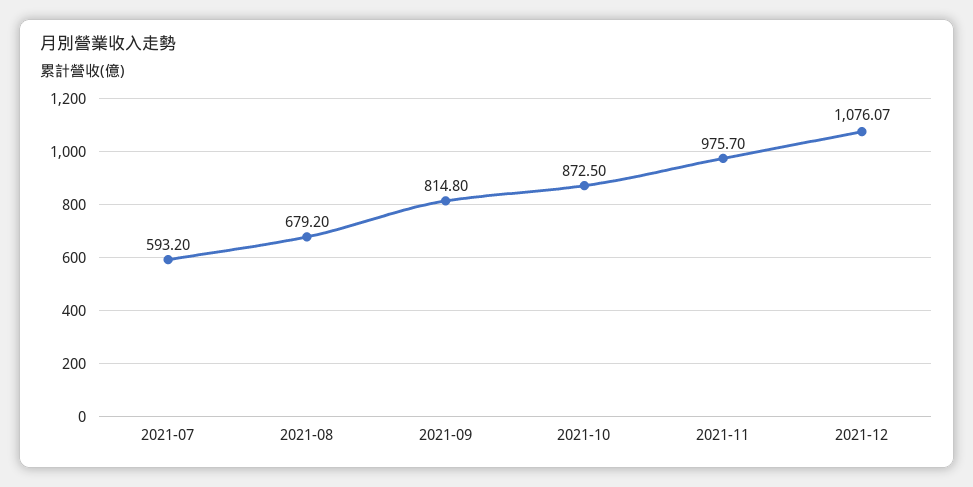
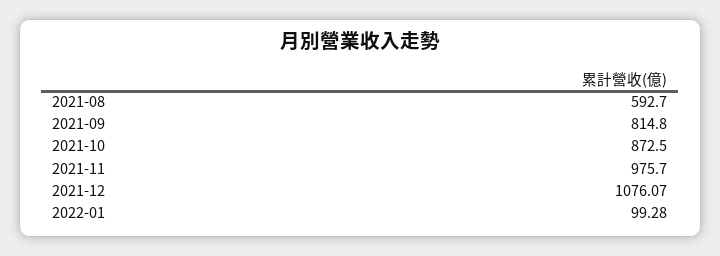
2021-07: 593.2 -> none
2021-08: 679.2 -> 592.7
2022-01: none -> 99.28

